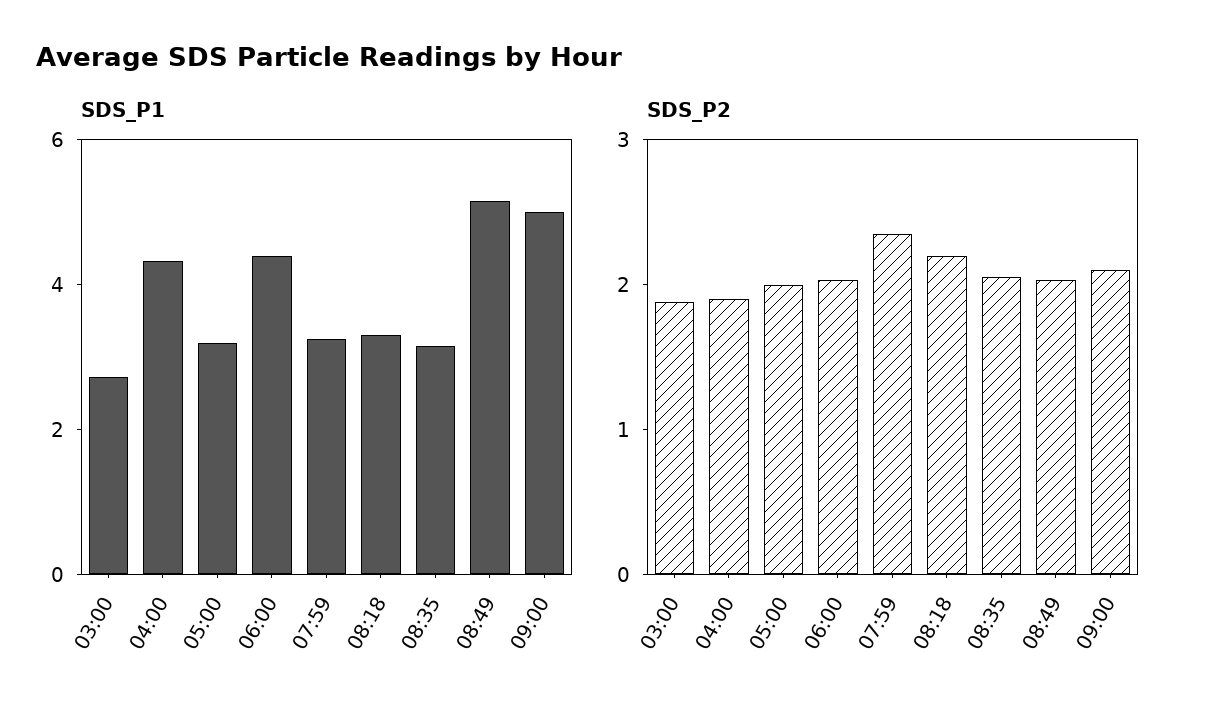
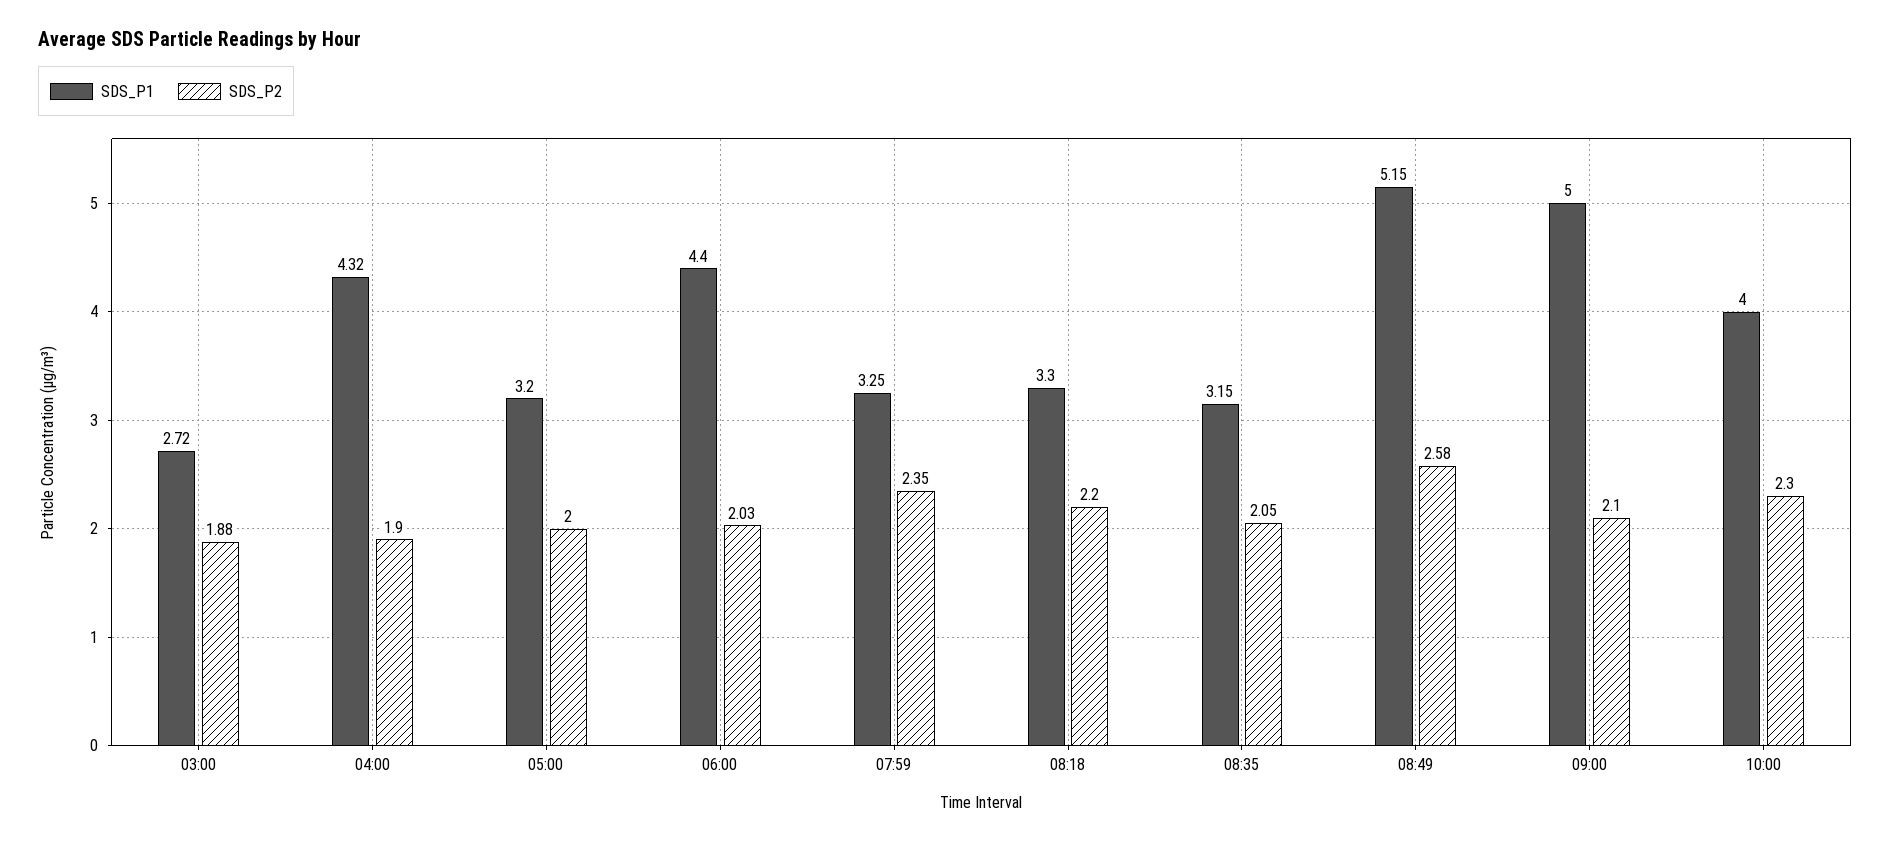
SDS_P2, 08:49: 2 -> 2.58
SDS_P1, 10:00: none -> 4
SDS_P2, 10:00: none -> 2.3

